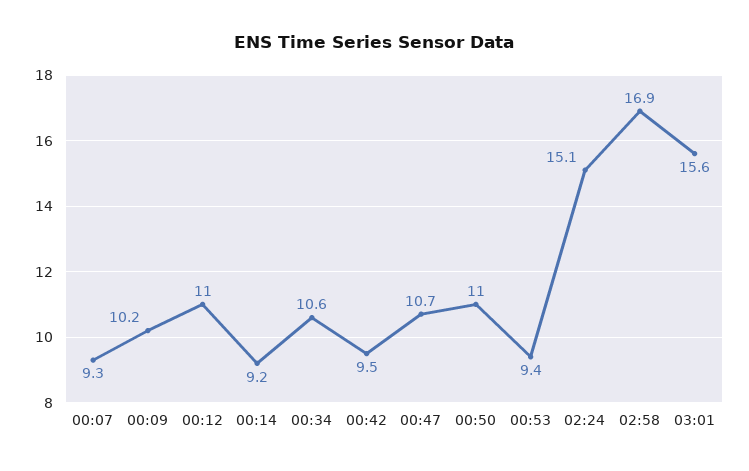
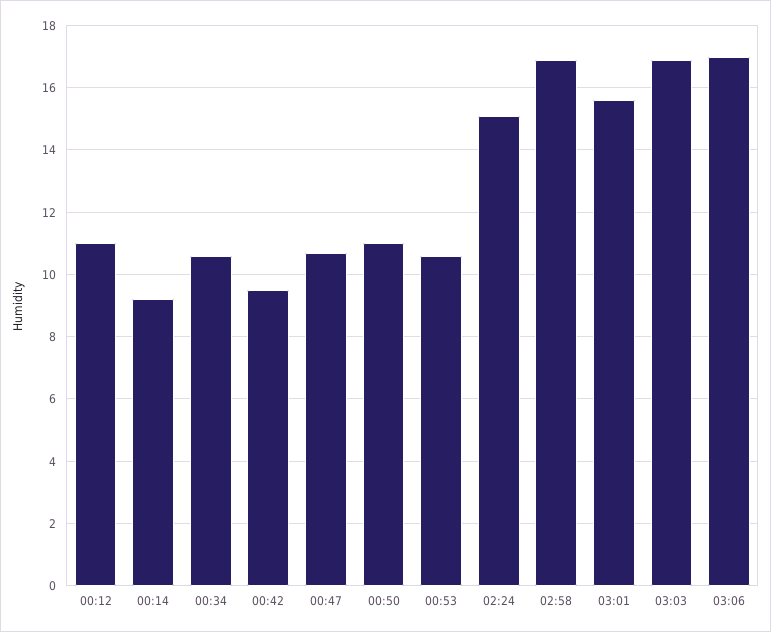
00:07: 9.3 -> none
00:09: 10.2 -> none
00:53: 9.4 -> 10.5
03:03: none -> 17
03:06: none -> 17

